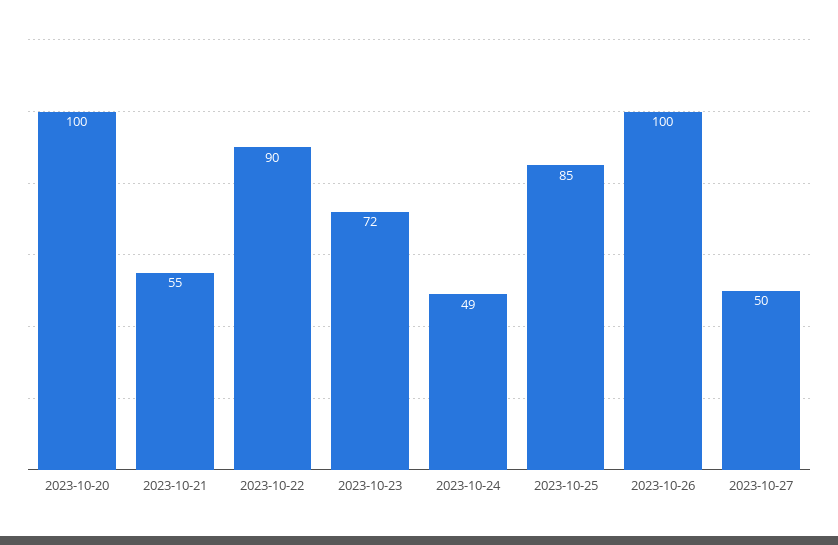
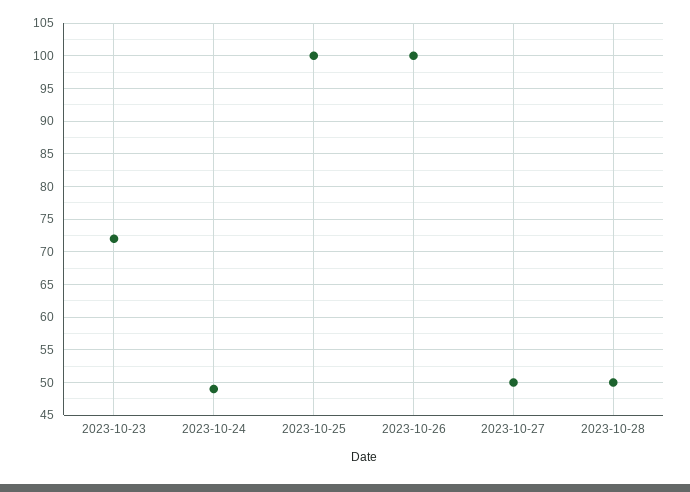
2023-10-20: 100 -> none
2023-10-21: 55 -> none
2023-10-22: 90 -> none
2023-10-25: 85 -> 100
2023-10-28: none -> 50

